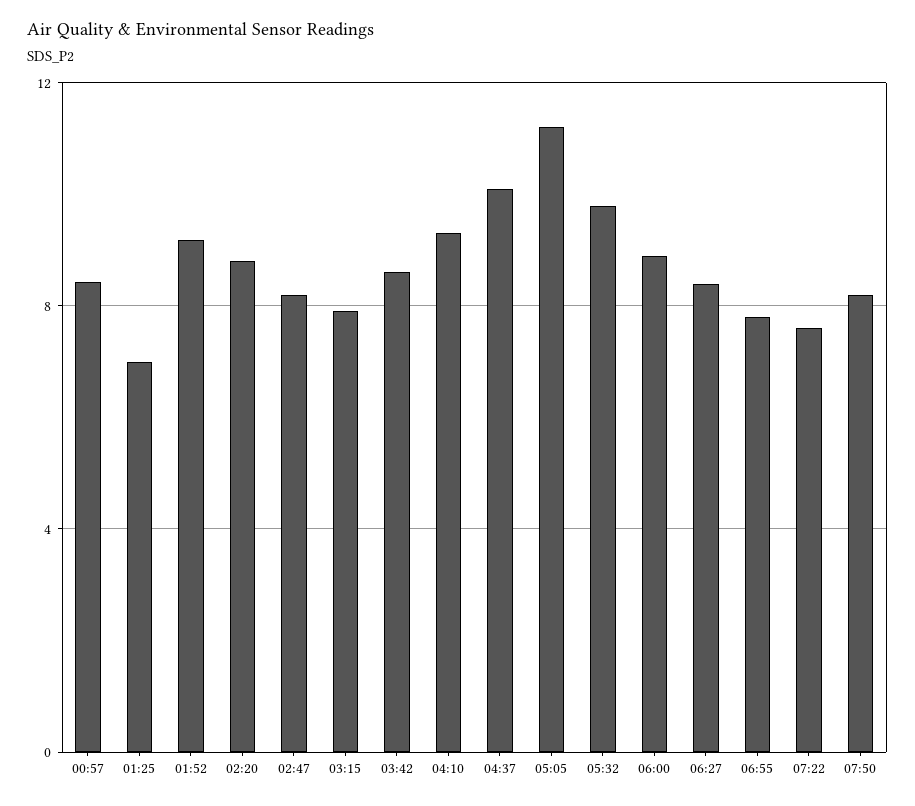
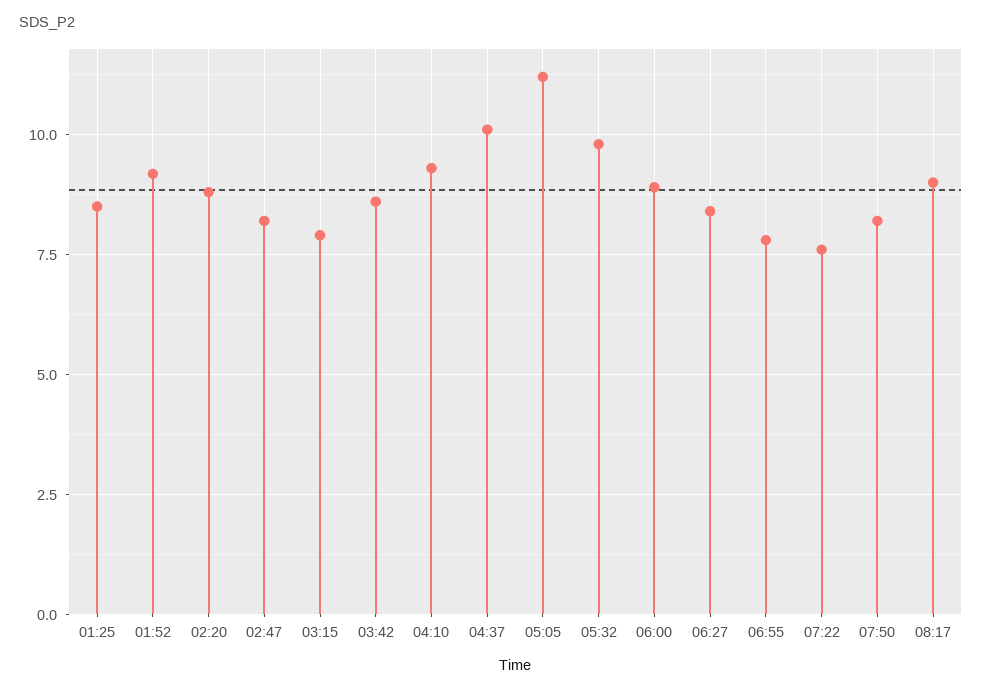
00:57: 8.5 -> none
01:25: 7 -> 8.5
08:17: none -> 9

